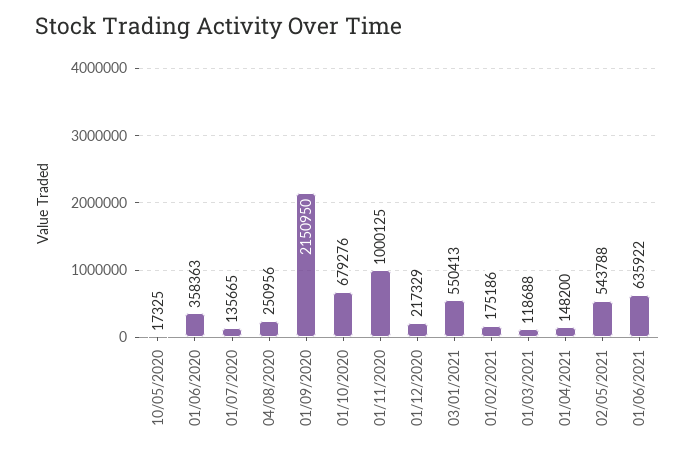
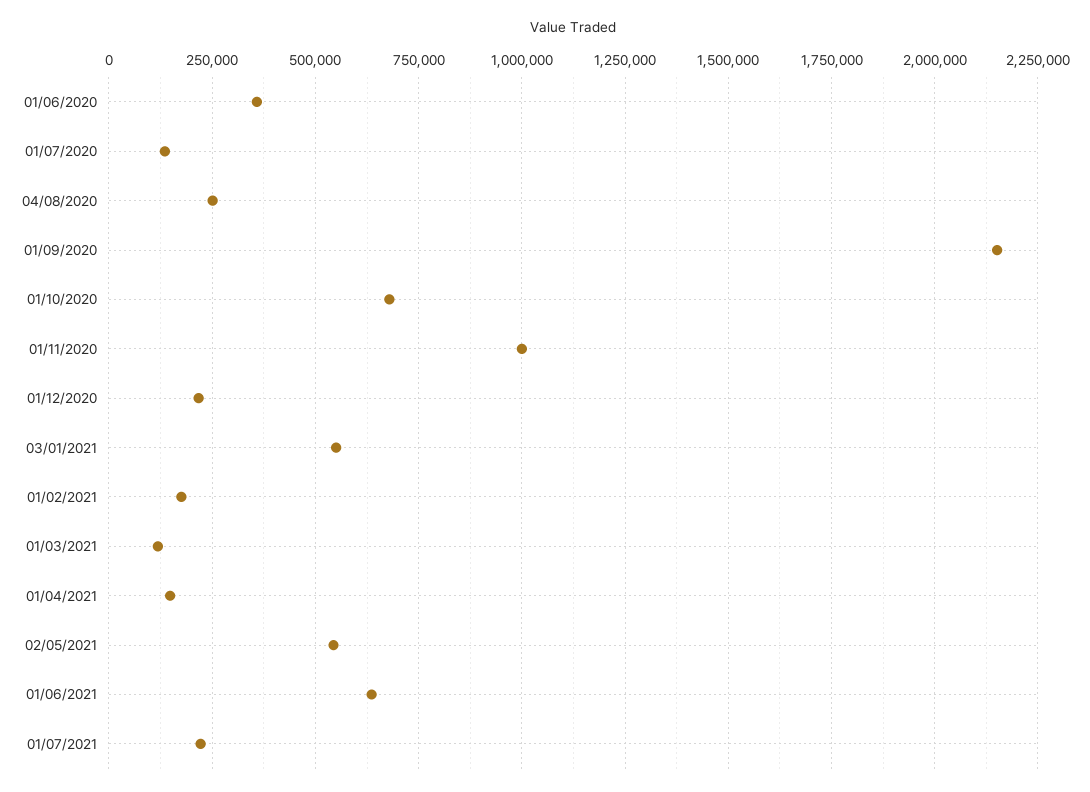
10/05/2020: 17325 -> none
01/07/2021: none -> 225000

